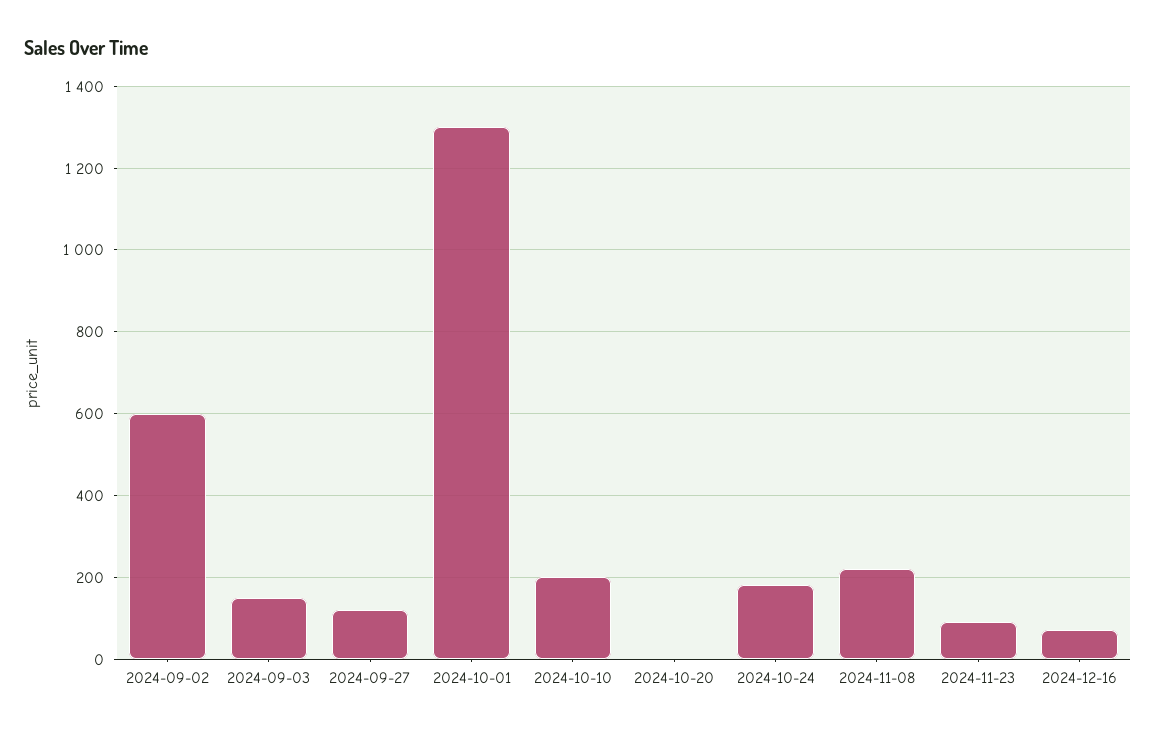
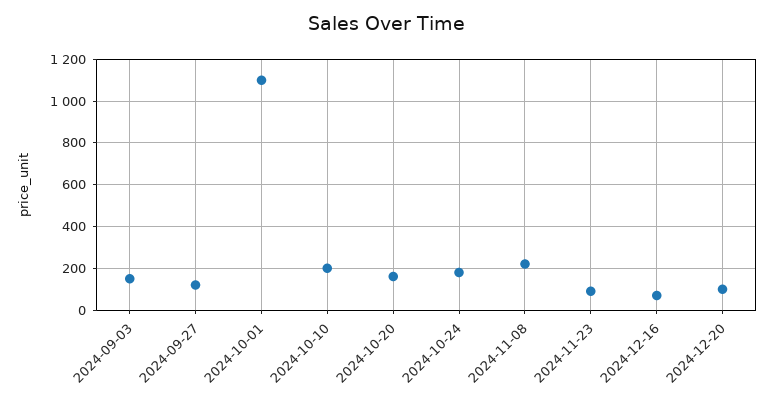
2024-09-02: 600 -> none
2024-10-01: 1300 -> 1100
2024-10-20: 0 -> 150
2024-12-20: none -> 100

